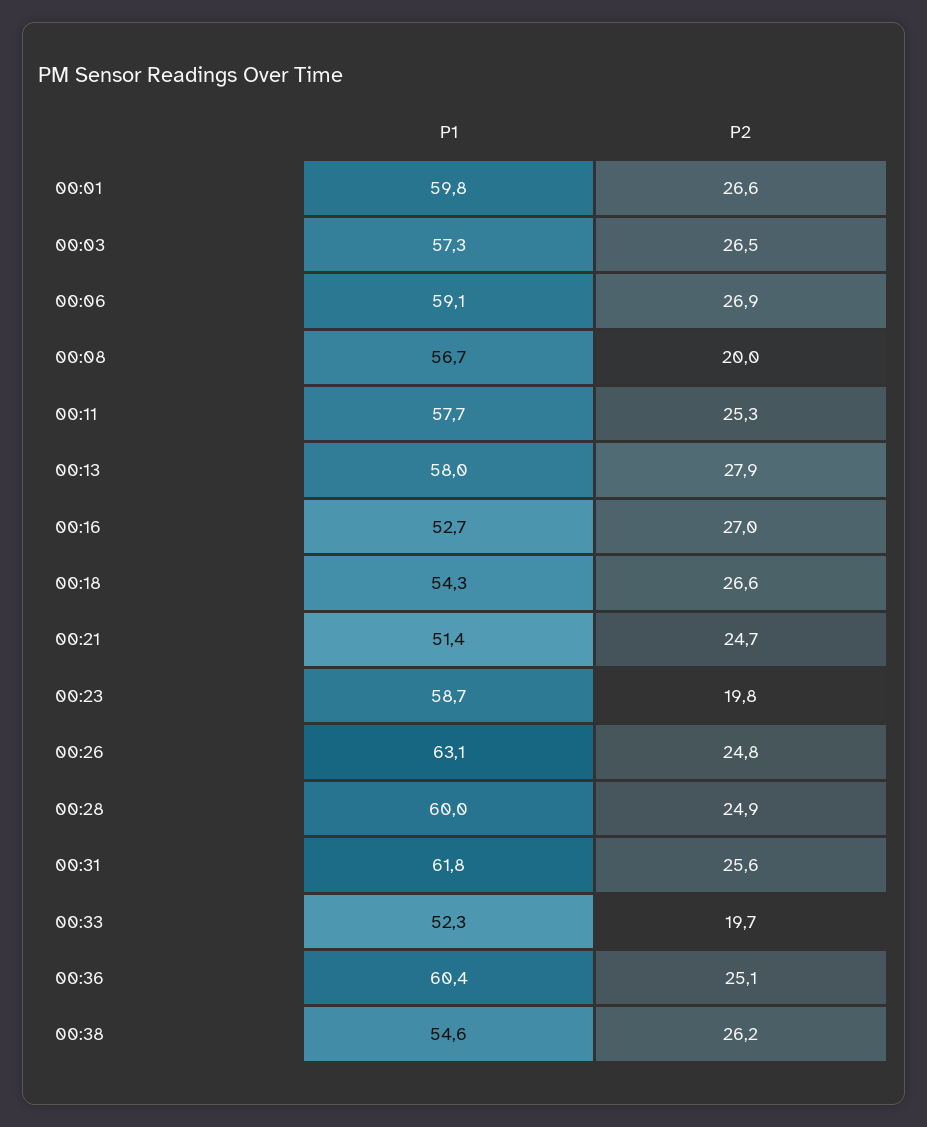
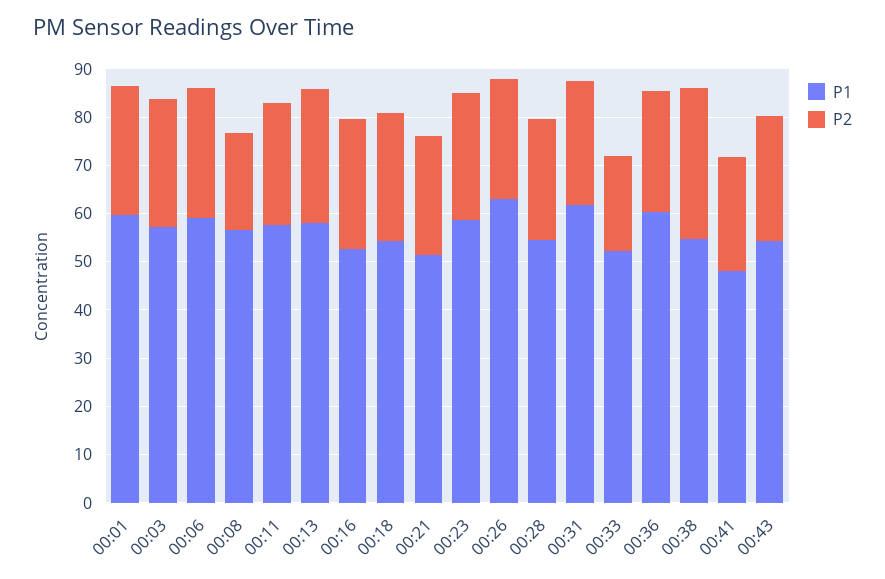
P2, 00:23: 19.8 -> 26
P1, 00:28: 60 -> 54
P2, 00:38: 26.2 -> 32
P1, 00:41: none -> 48
P2, 00:41: none -> 24
P1, 00:43: none -> 54
P2, 00:43: none -> 26

